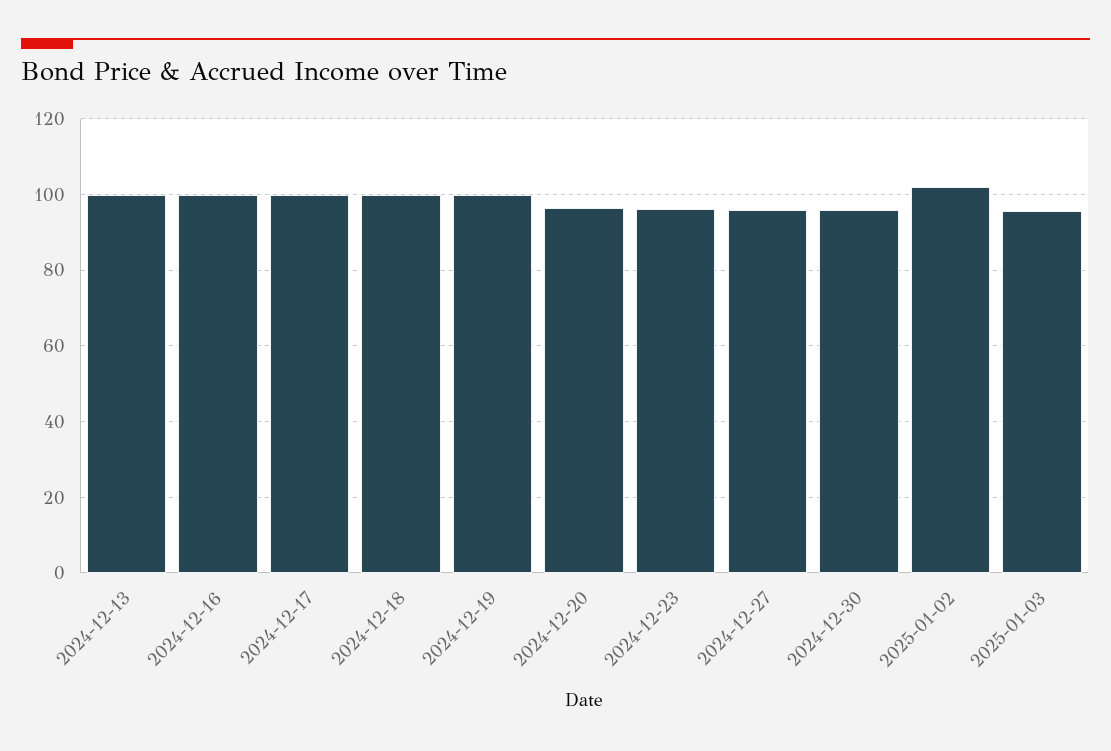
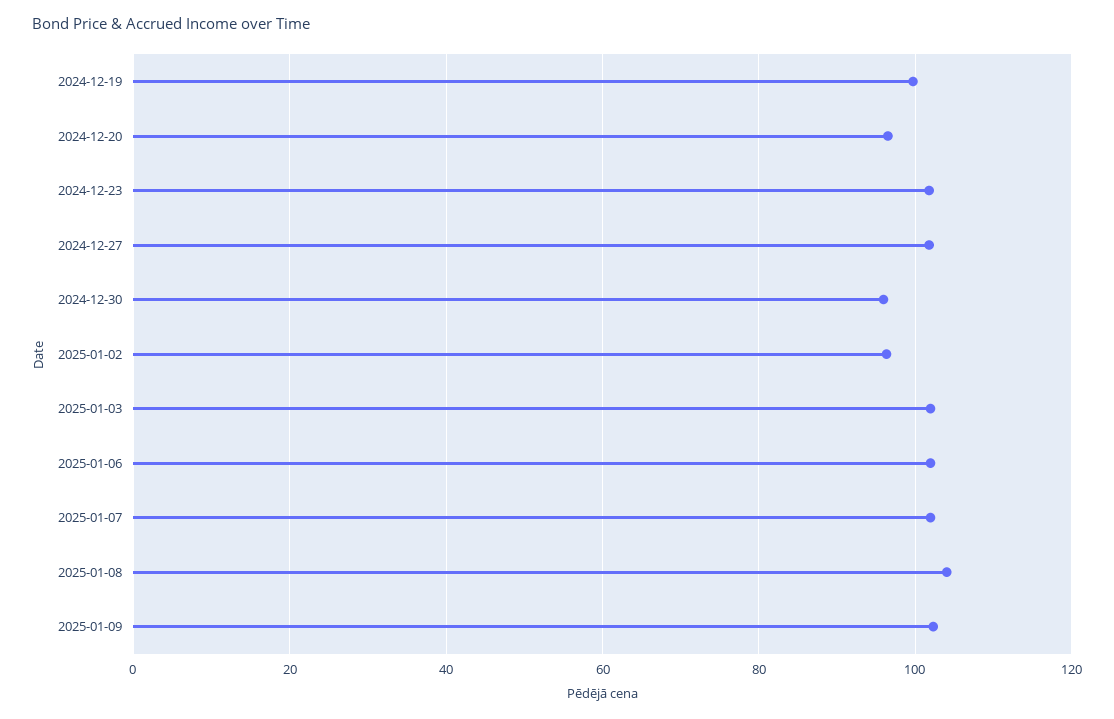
2024-12-13: 100 -> none
2024-12-16: 100 -> none
2024-12-17: 100 -> none
2024-12-18: 100 -> none
2024-12-23: 96 -> 102
2024-12-27: 96 -> 102
2025-01-02: 102 -> 96
2025-01-03: 96 -> 102
2025-01-06: none -> 102
2025-01-07: none -> 102
2025-01-08: none -> 104
2025-01-09: none -> 102

